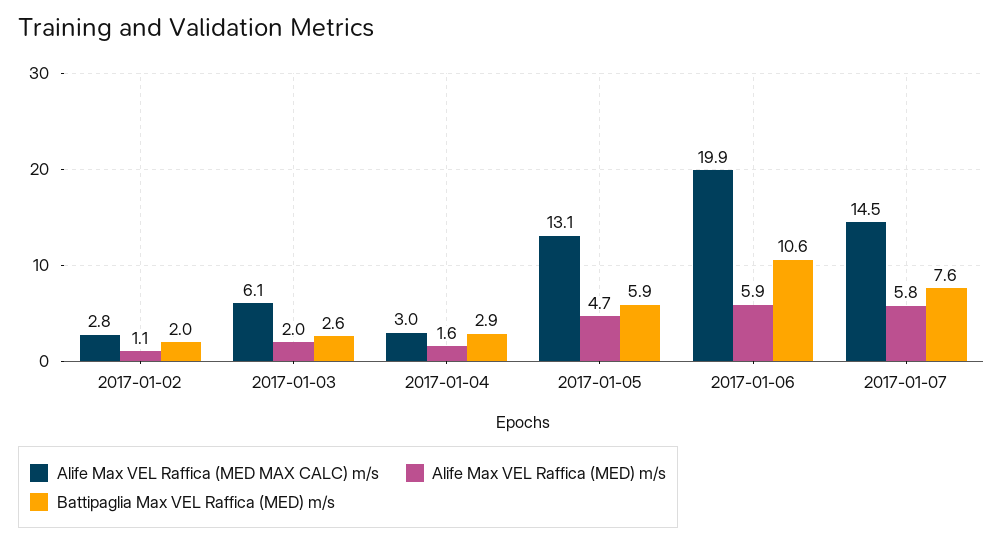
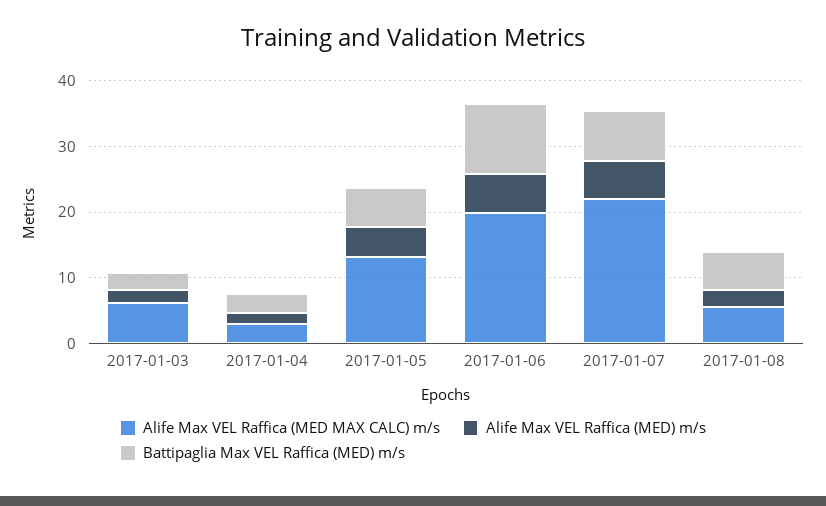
Alife Max VEL Raffica (MED MAX CALC) m/s, 2017-01-02: 2.8 -> none
Alife Max VEL Raffica (MED) m/s, 2017-01-02: 1.1 -> none
Battipaglia Max VEL Raffica (MED) m/s, 2017-01-02: 2 -> none
Alife Max VEL Raffica (MED MAX CALC) m/s, 2017-01-07: 14.5 -> 22
Alife Max VEL Raffica (MED MAX CALC) m/s, 2017-01-08: none -> 6
Alife Max VEL Raffica (MED) m/s, 2017-01-08: none -> 2
Battipaglia Max VEL Raffica (MED) m/s, 2017-01-08: none -> 6

